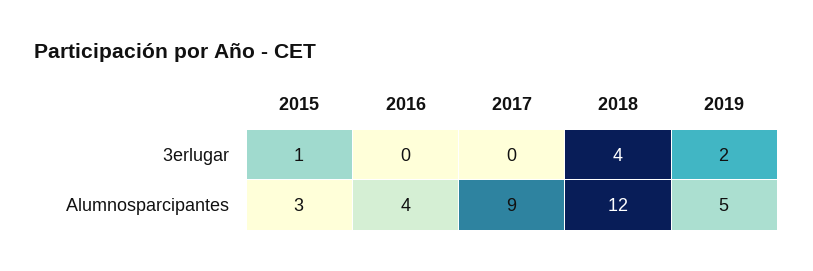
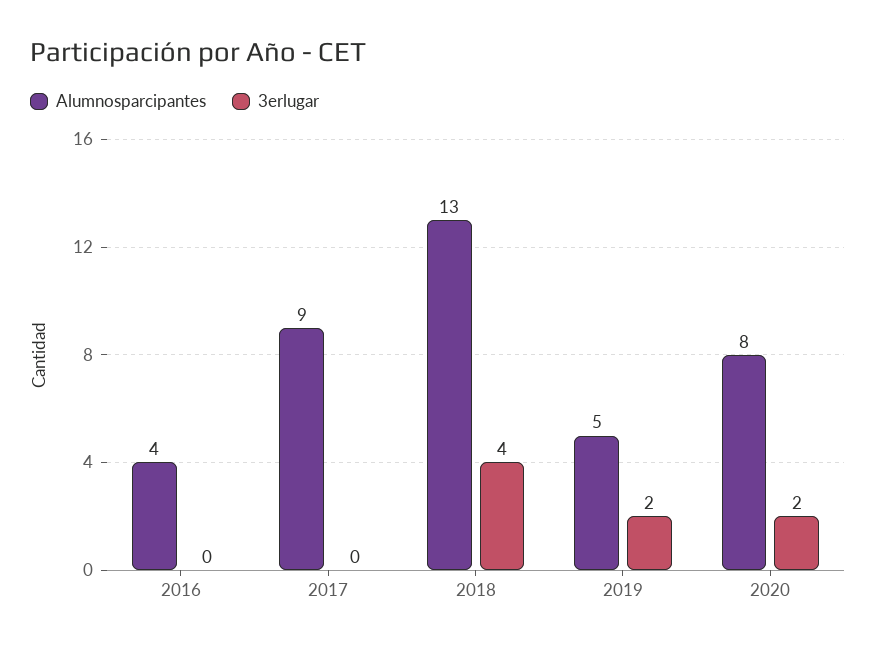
3erlugar, 2015: 1 -> none
Alumnosparcipantes, 2015: 3 -> none
Alumnosparcipantes, 2018: 12 -> 13
Alumnosparcipantes, 2020: none -> 8
3erlugar, 2020: none -> 2

